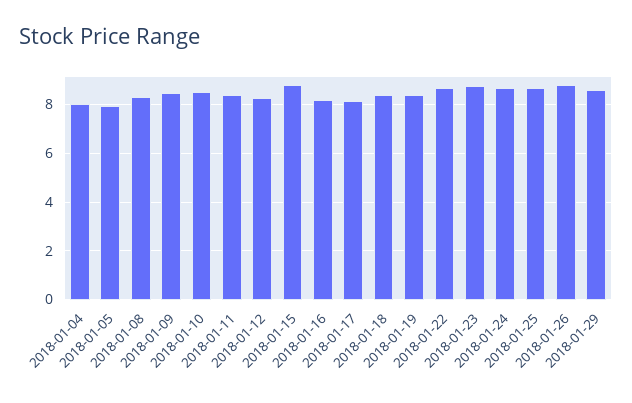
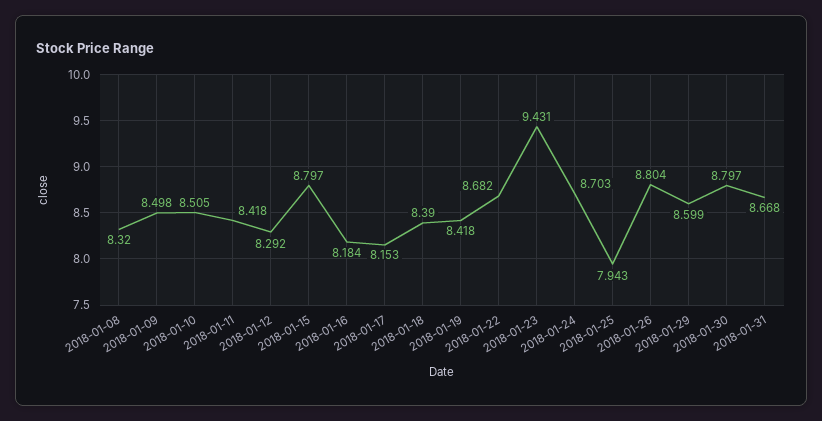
2018-01-04: 8 -> none
2018-01-05: 8 -> none
2018-01-23: 8.75 -> 9.431
2018-01-25: 8.75 -> 7.943
2018-01-30: none -> 8.797
2018-01-31: none -> 8.668

